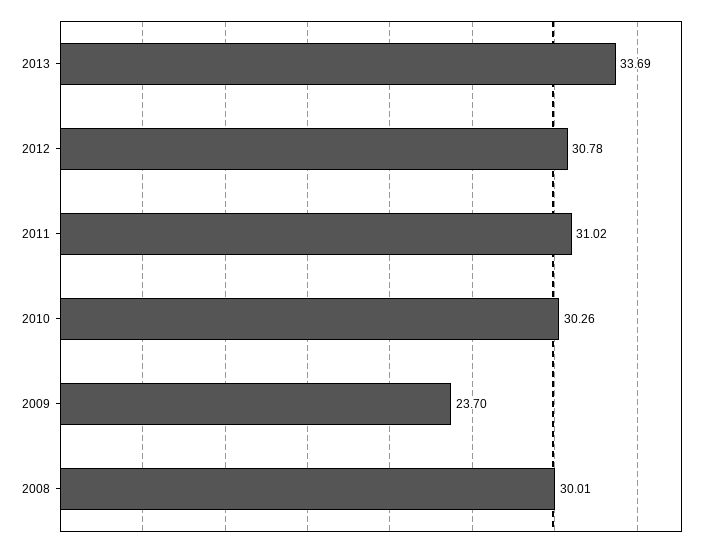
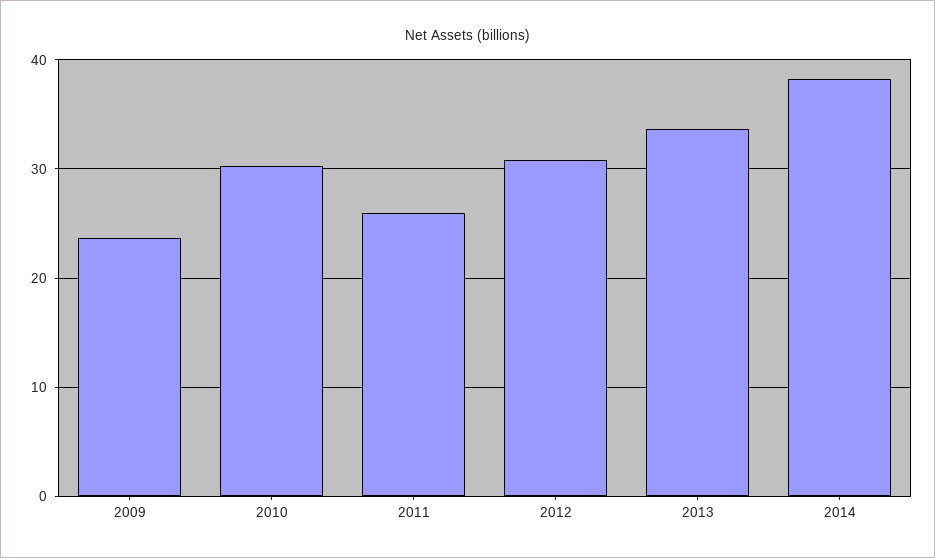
2011: 31.02 -> 26
2008: 30.01 -> none
2014: none -> 38

